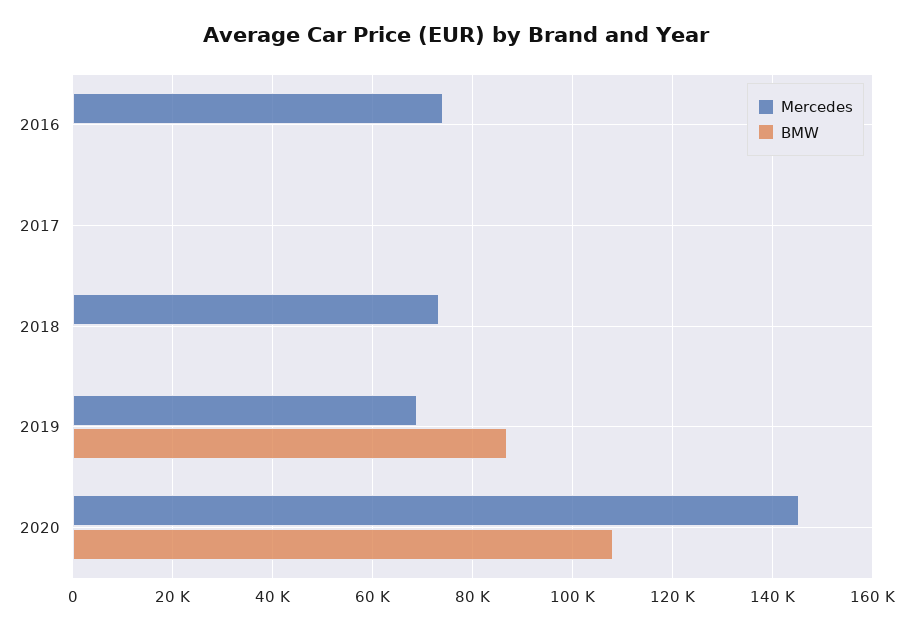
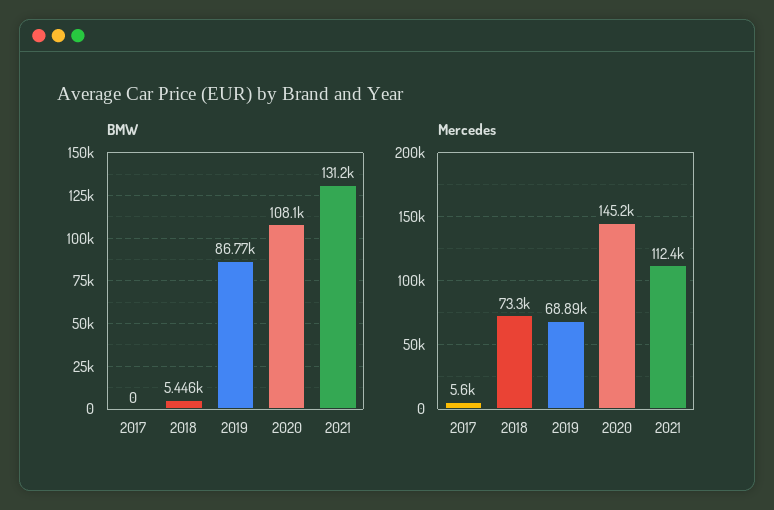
Mercedes, 2016: 74000 -> none
BMW, 2016: 0 -> none
Mercedes, 2017: 0 -> 5600
BMW, 2018: 0 -> 5446
BMW, 2021: none -> 131200
Mercedes, 2021: none -> 112400

